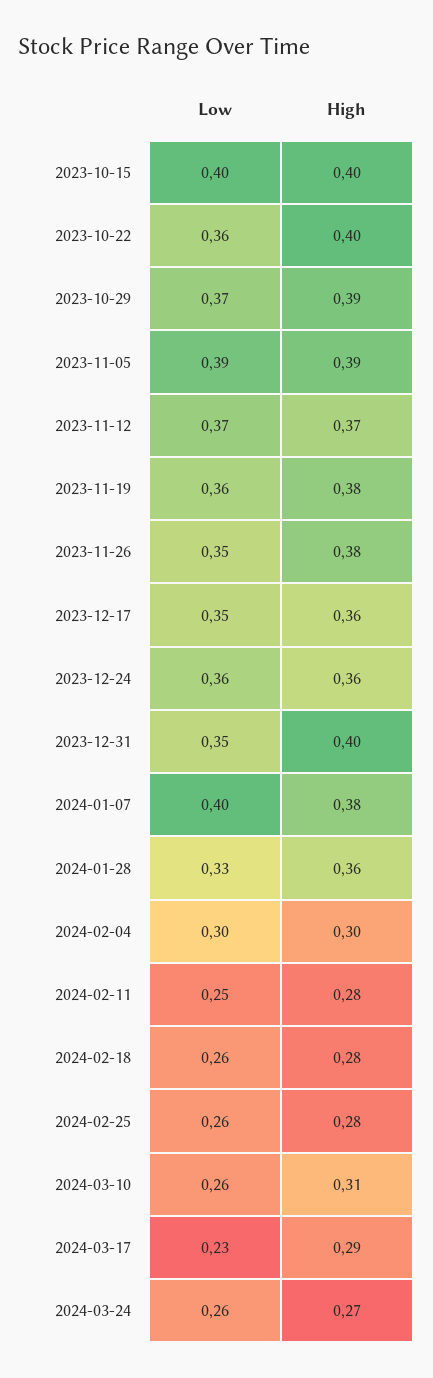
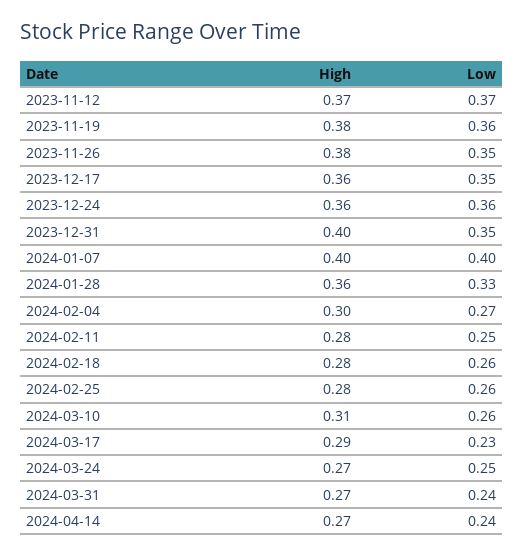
Low, 2023-10-15: 0.4 -> none
High, 2023-10-15: 0.4 -> none
Low, 2023-10-22: 0.36 -> none
High, 2023-10-22: 0.4 -> none
Low, 2023-10-29: 0.37 -> none
High, 2023-10-29: 0.39 -> none
Low, 2023-11-05: 0.39 -> none
High, 2023-11-05: 0.39 -> none
High, 2024-01-07: 0.38 -> 0.4
Low, 2024-02-04: 0.3 -> 0.27
Low, 2024-03-24: 0.26 -> 0.25
High, 2024-03-31: none -> 0.27
Low, 2024-03-31: none -> 0.24
High, 2024-04-14: none -> 0.27
Low, 2024-04-14: none -> 0.24

